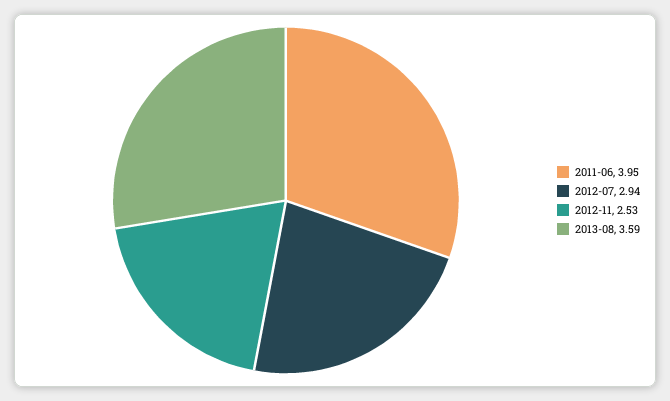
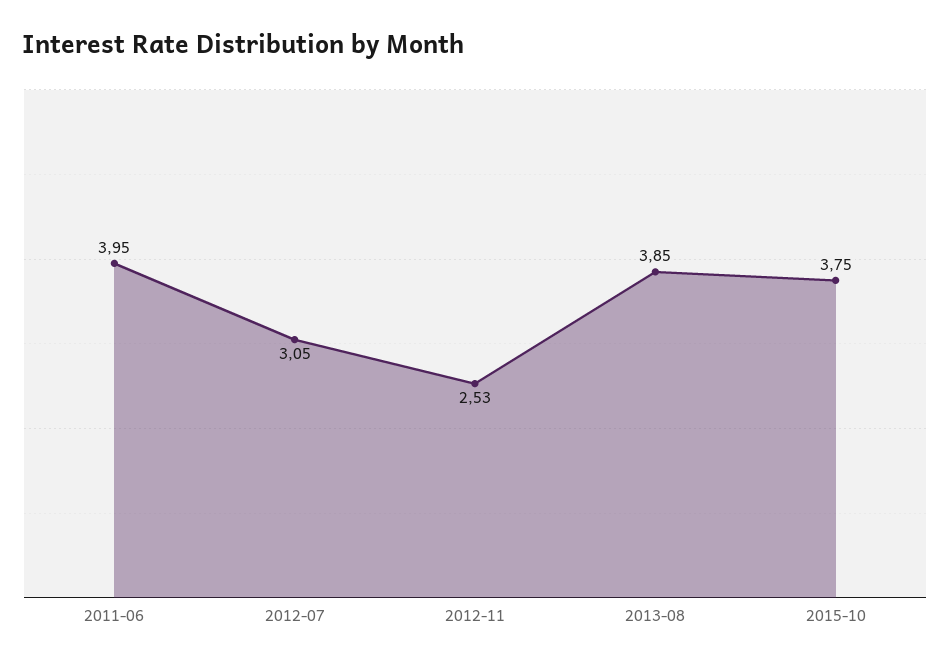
2012-07: 2.94 -> 3.05
2013-08: 3.59 -> 3.85
2015-10: none -> 3.75

